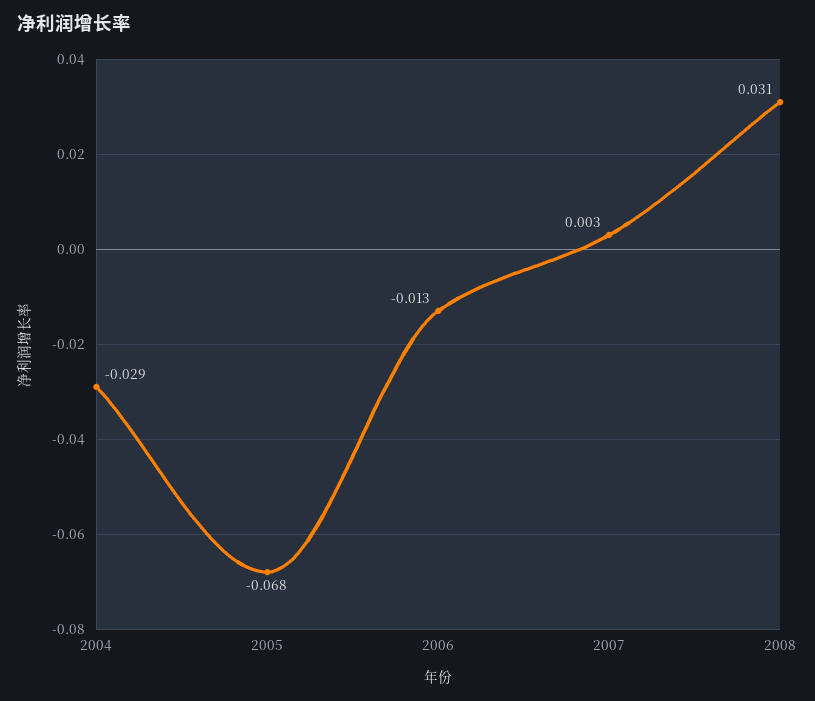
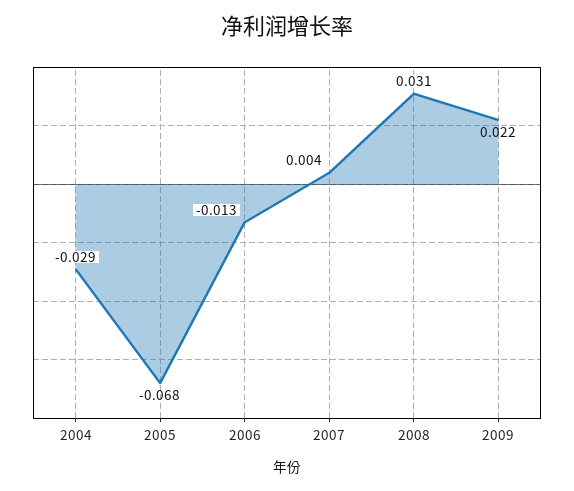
2007: 0.003 -> 0.004
2009: none -> 0.022

